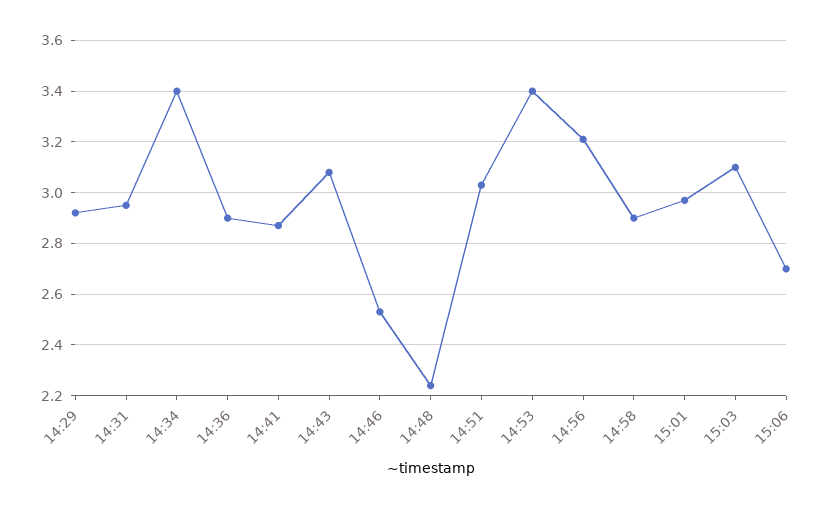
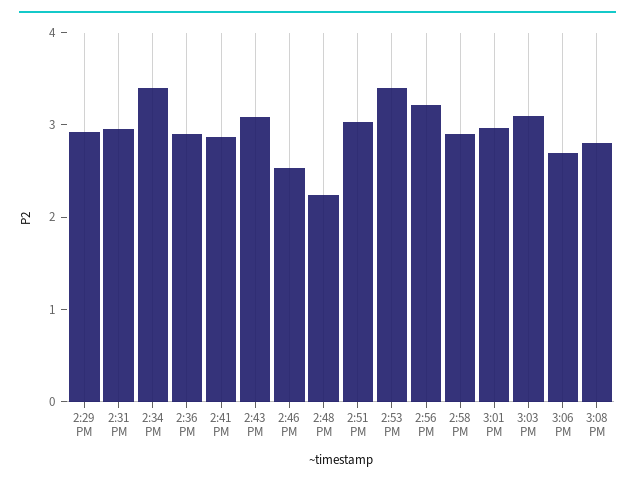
3:08 PM: none -> 2.8

